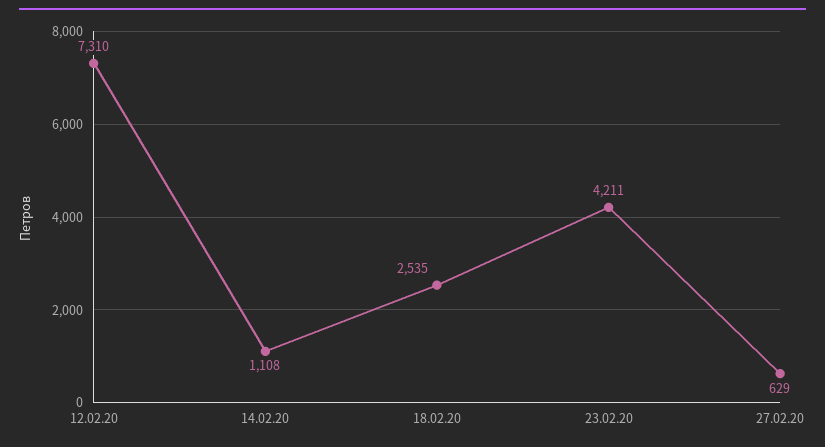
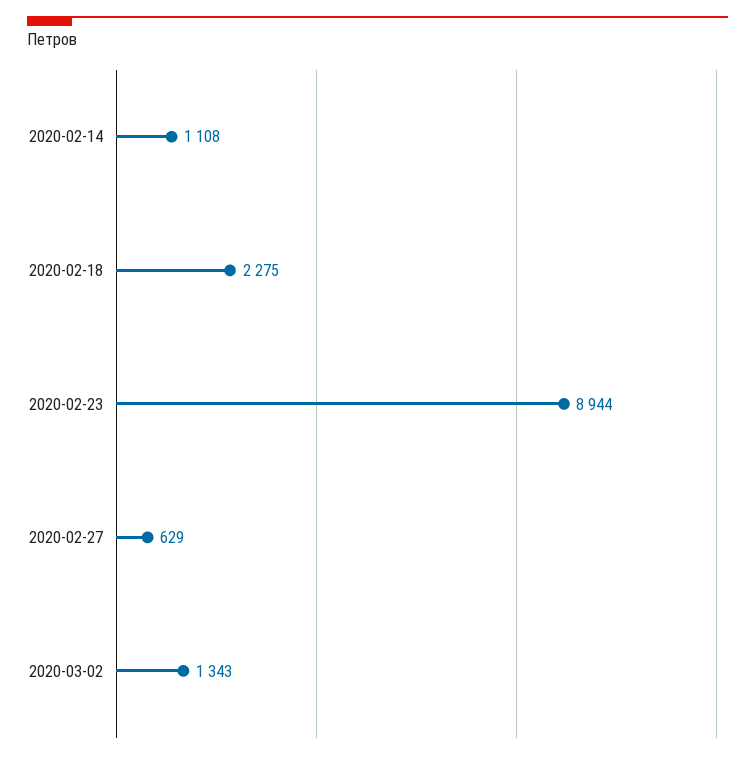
12.02.20: 7310 -> none
18.02.20: 2535 -> 2275
23.02.20: 4211 -> 8944
2020-03-02: none -> 1343

